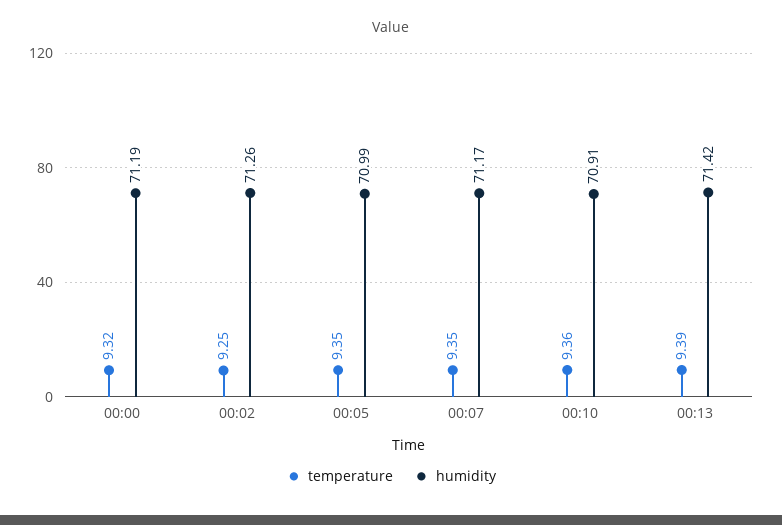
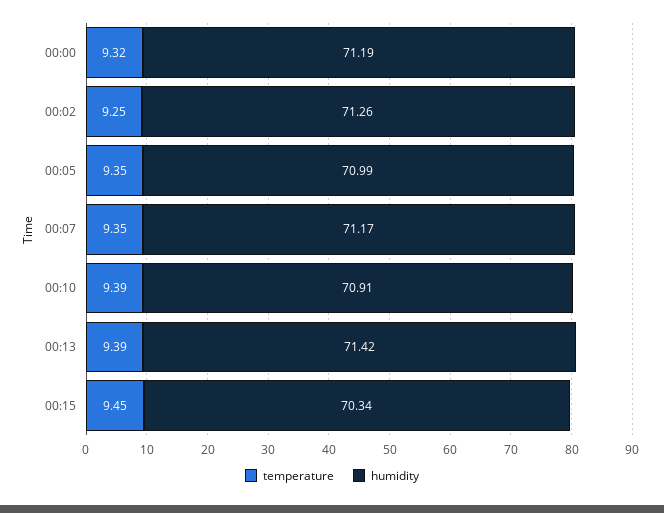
temperature, 00:10: 9.36 -> 9.39
temperature, 00:15: none -> 9.45
humidity, 00:15: none -> 70.34

